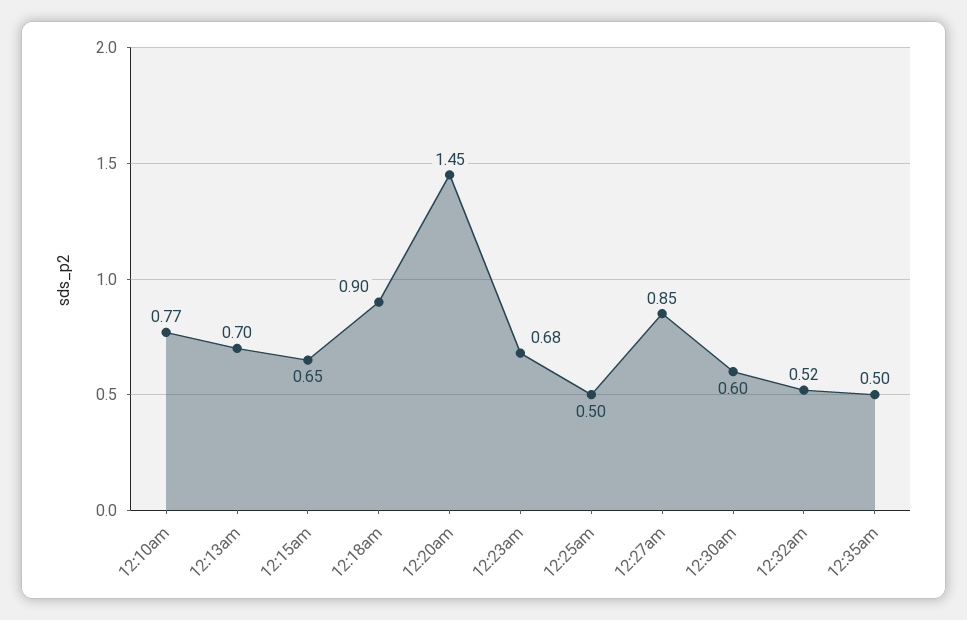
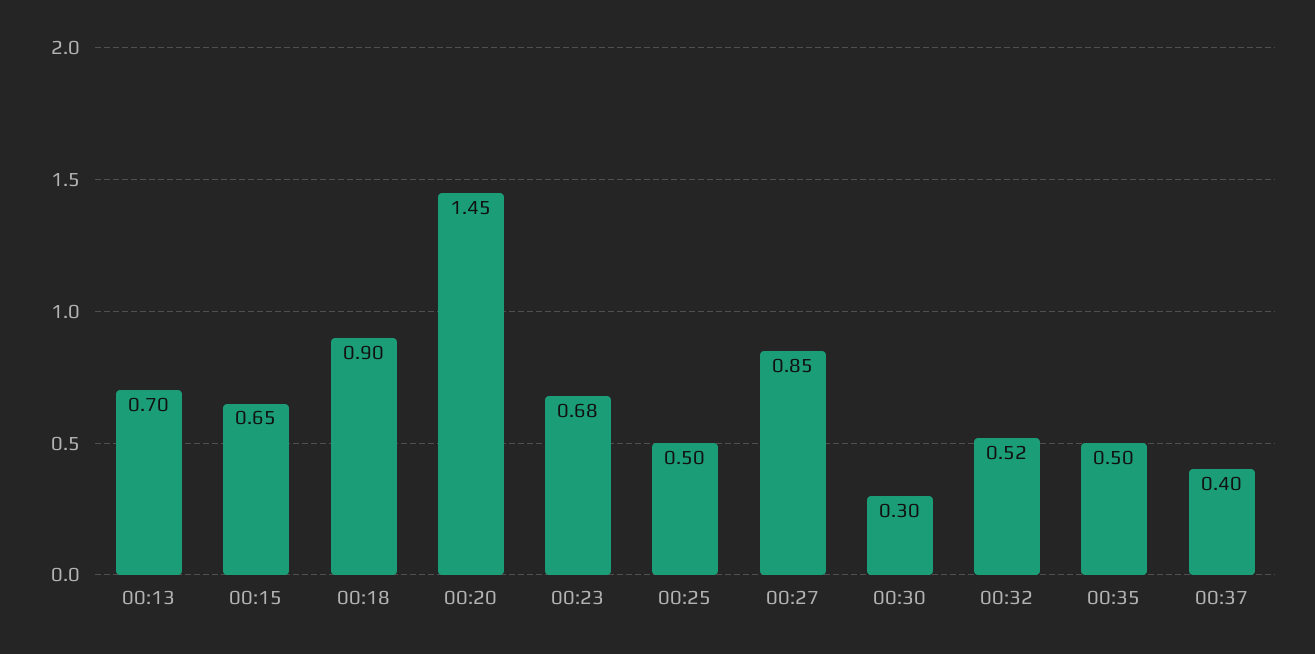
12:10am: 0.77 -> none
12:30am: 0.6 -> 0.3
00:37: none -> 0.4

